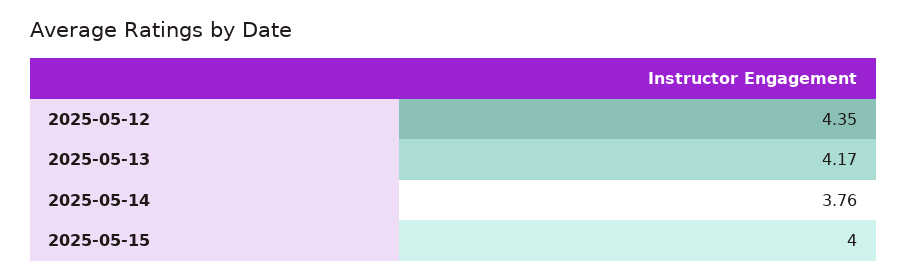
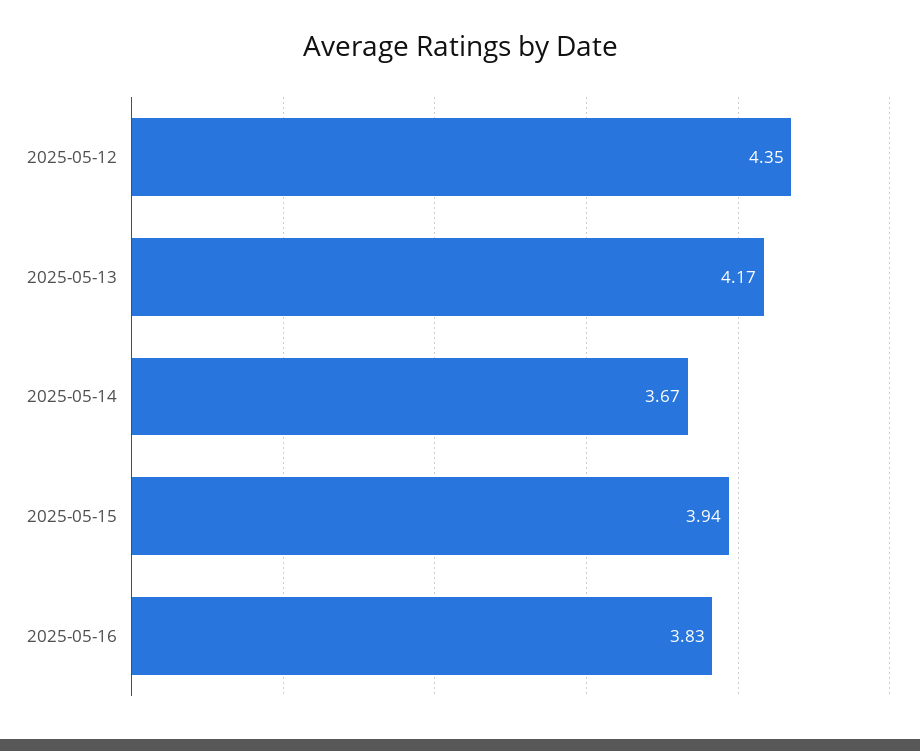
2025-05-14: 3.76 -> 3.67
2025-05-15: 4 -> 3.94
2025-05-16: none -> 3.83

